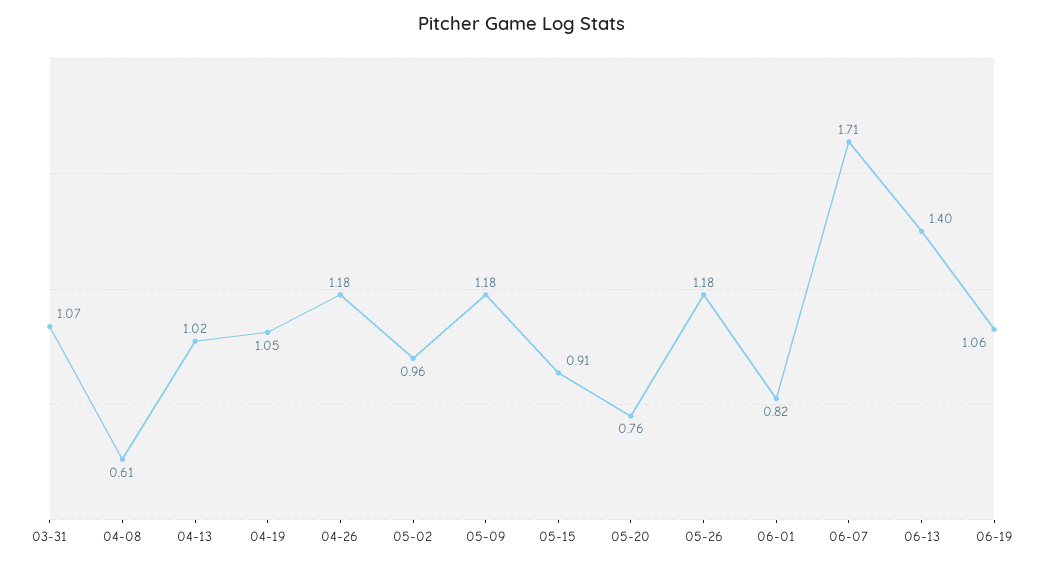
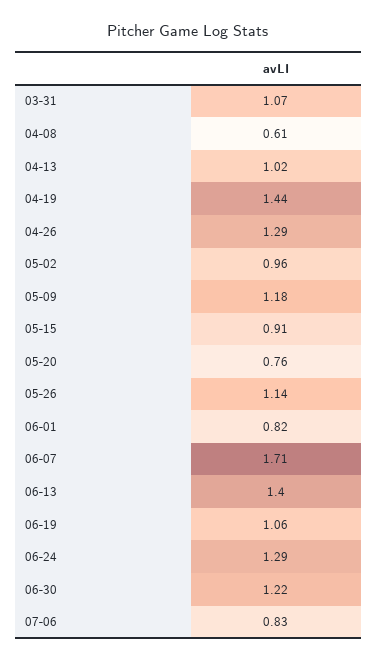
04-19: 1.05 -> 1.44
04-26: 1.18 -> 1.29
05-26: 1.18 -> 1.14
06-24: none -> 1.29
06-30: none -> 1.22
07-06: none -> 0.83

